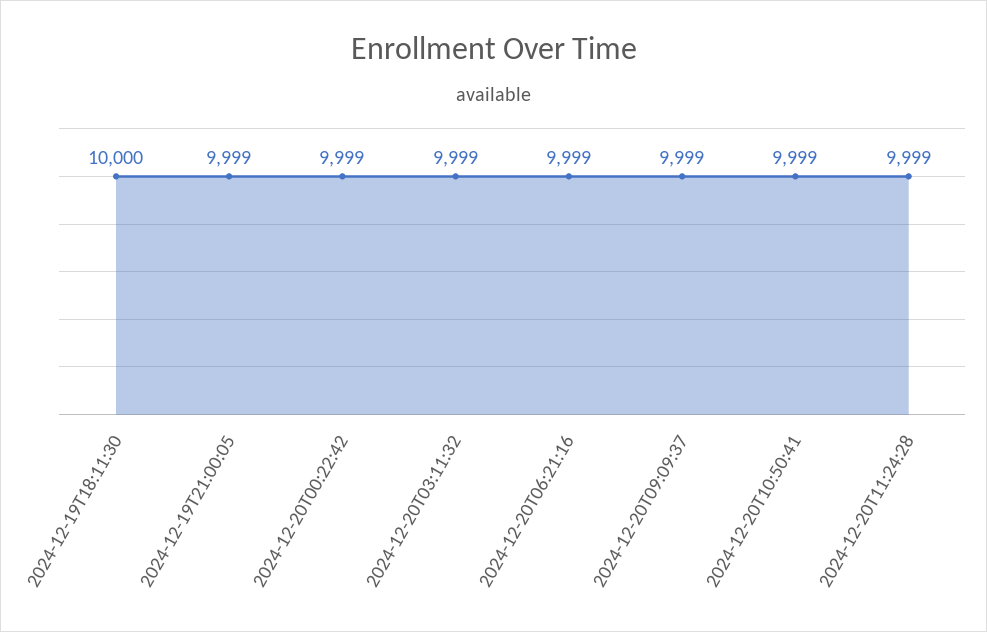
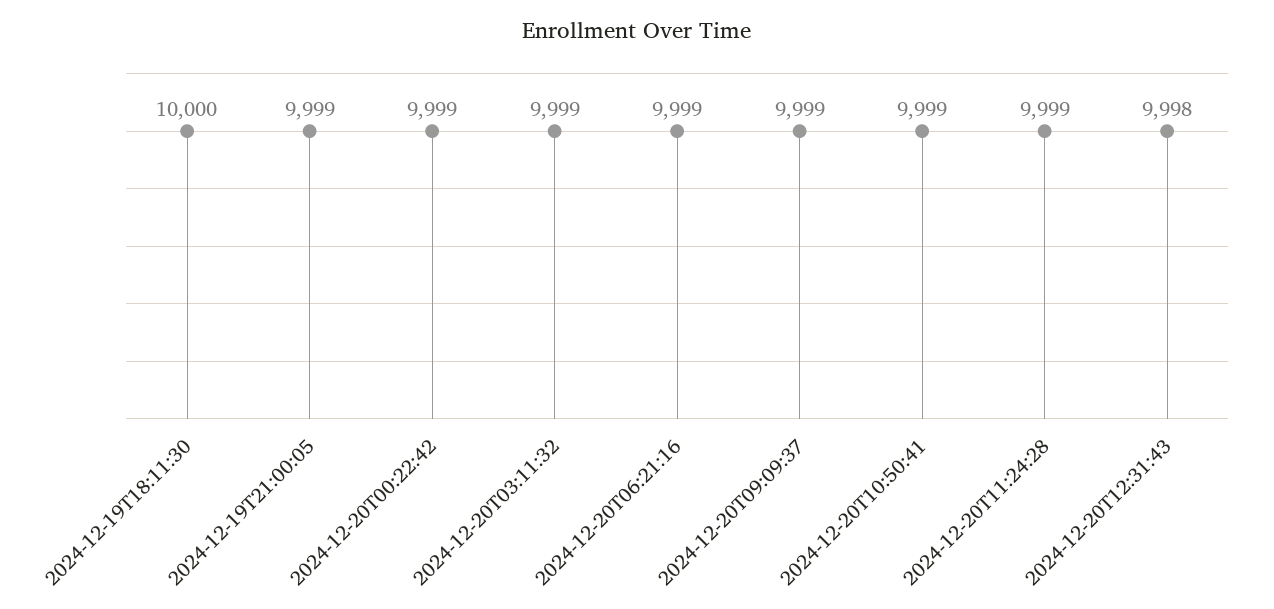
2024-12-20T12:31:43: none -> 9998

